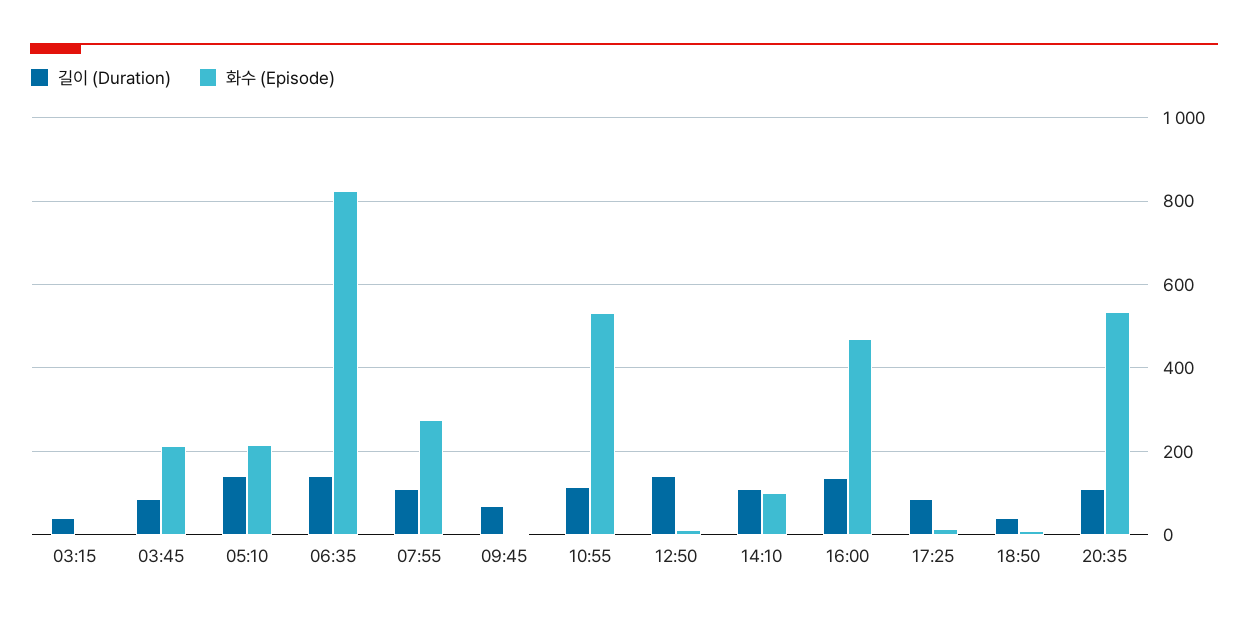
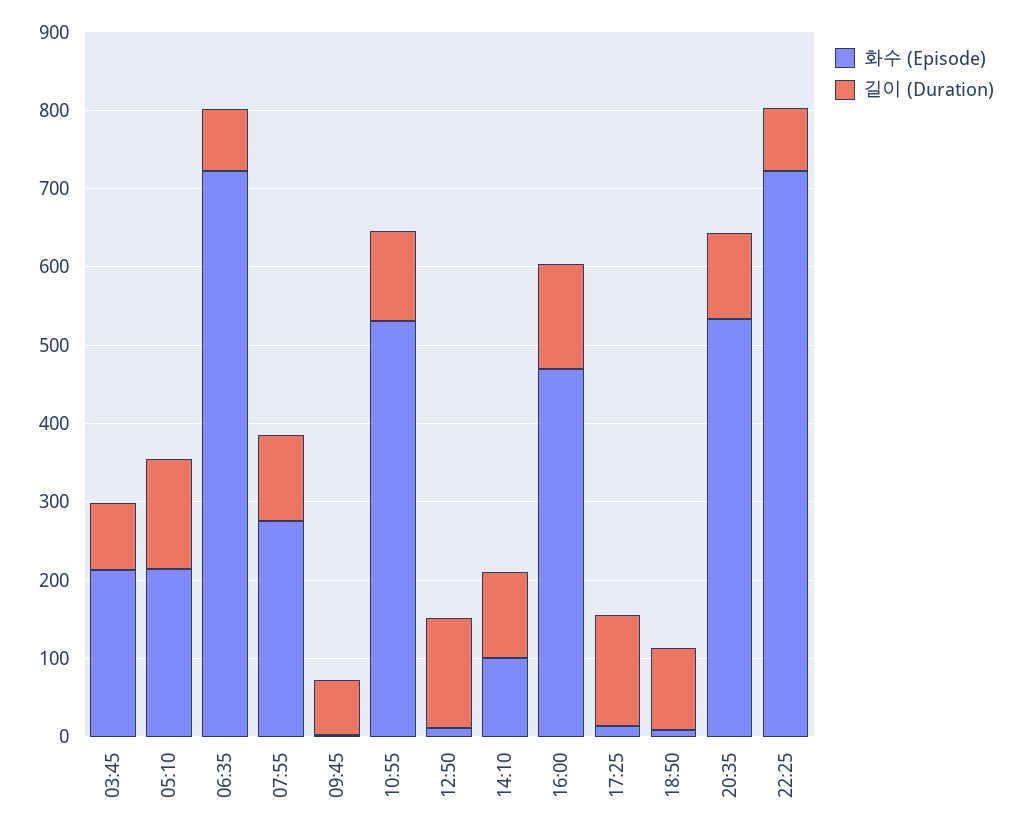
길이 (Duration), 03:15: 40 -> none
화수 (Episode), 03:15: 0 -> none
길이 (Duration), 06:35: 140 -> 80
화수 (Episode), 06:35: 820 -> 720
길이 (Duration), 17:25: 80 -> 140
길이 (Duration), 18:50: 40 -> 100
화수 (Episode), 22:25: none -> 720
길이 (Duration), 22:25: none -> 80

